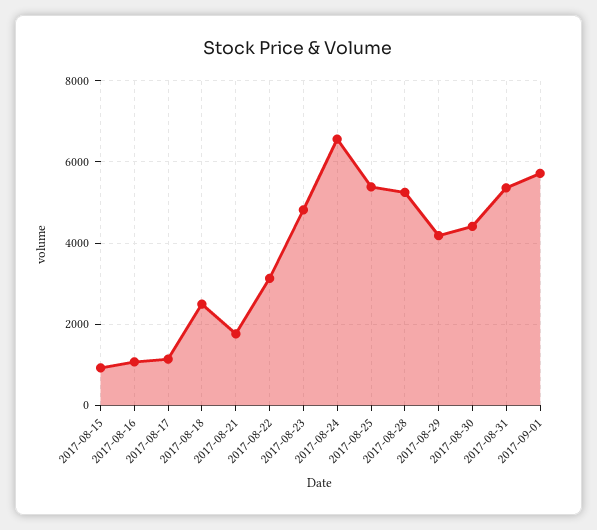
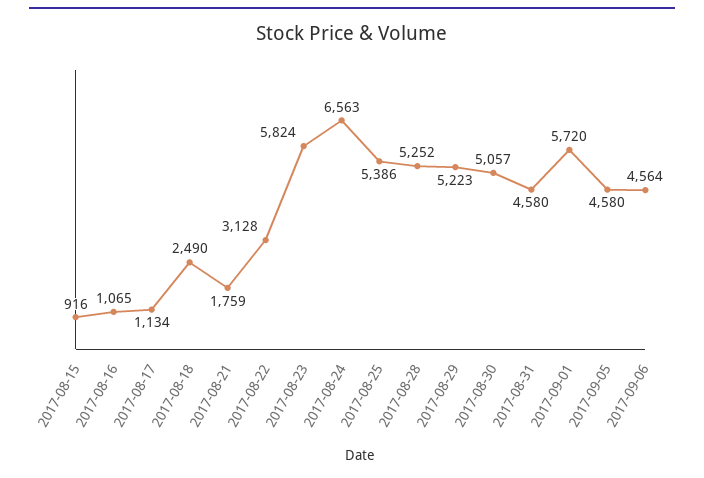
2017-08-23: 4800 -> 5824
2017-08-29: 4200 -> 5223
2017-08-30: 4400 -> 5057
2017-08-31: 5400 -> 4580
2017-09-05: none -> 4580
2017-09-06: none -> 4564

